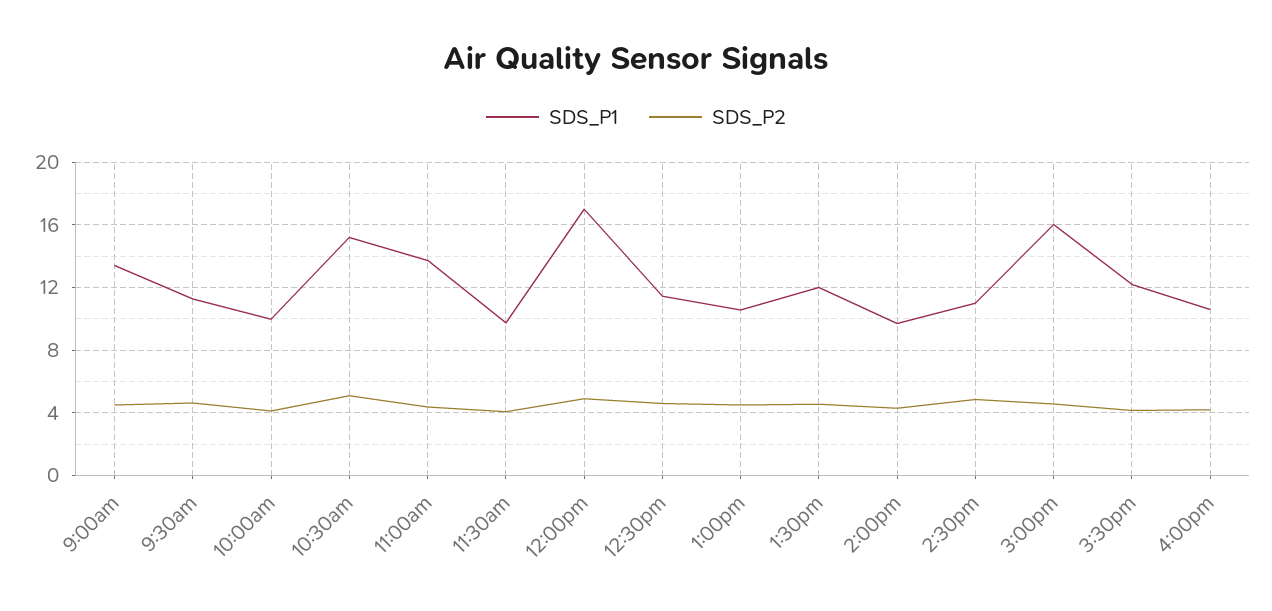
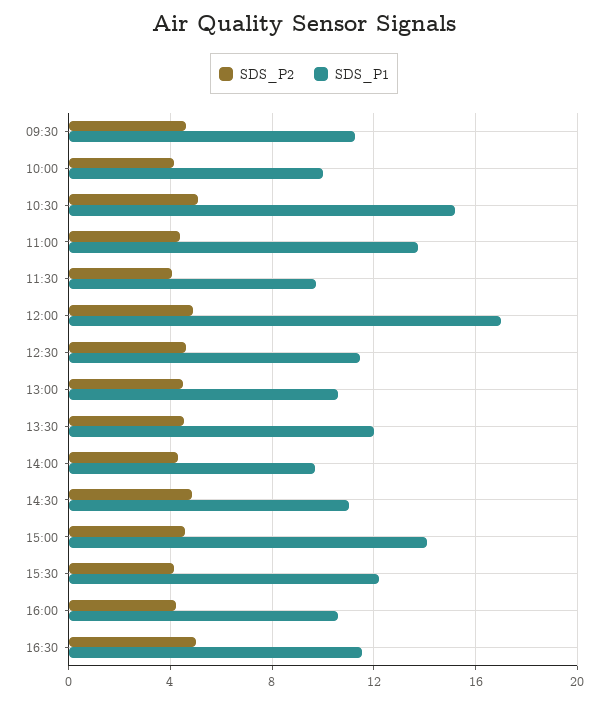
SDS_P1, 9:00am: 13.5 -> none
SDS_P2, 9:00am: 4.5 -> none
SDS_P1, 3:00pm: 16 -> 14
SDS_P2, 16:30: none -> 5
SDS_P1, 16:30: none -> 11.5

